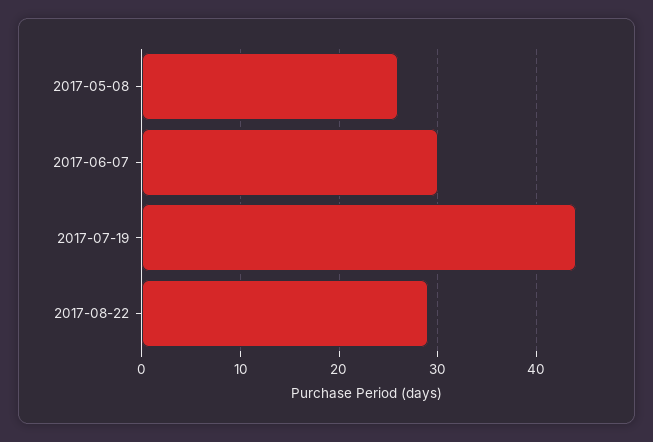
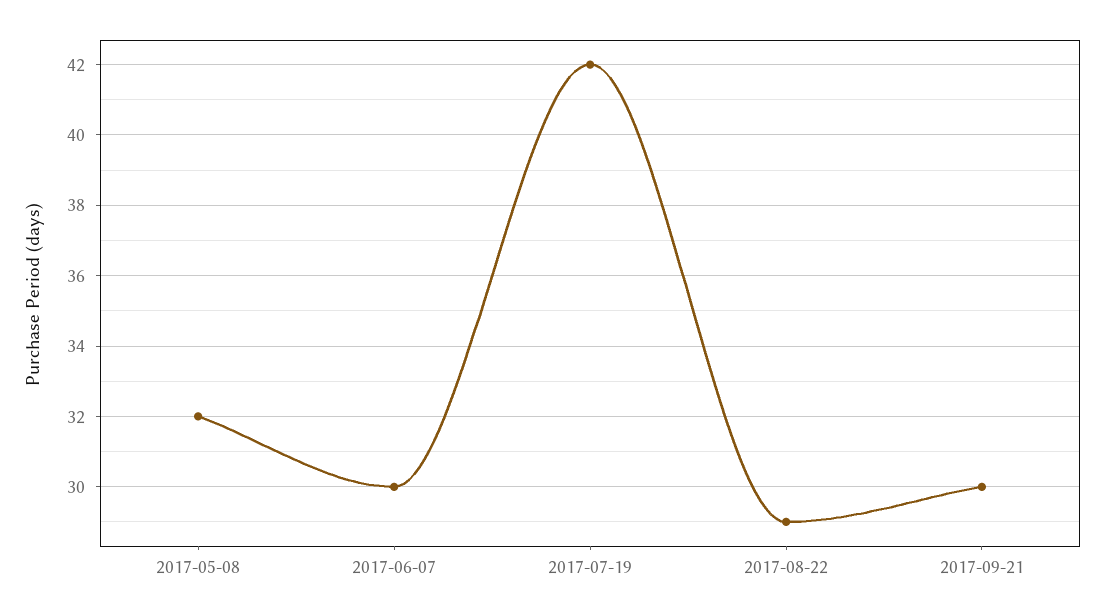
2017-05-08: 26 -> 32
2017-07-19: 44 -> 42
2017-09-21: none -> 30

